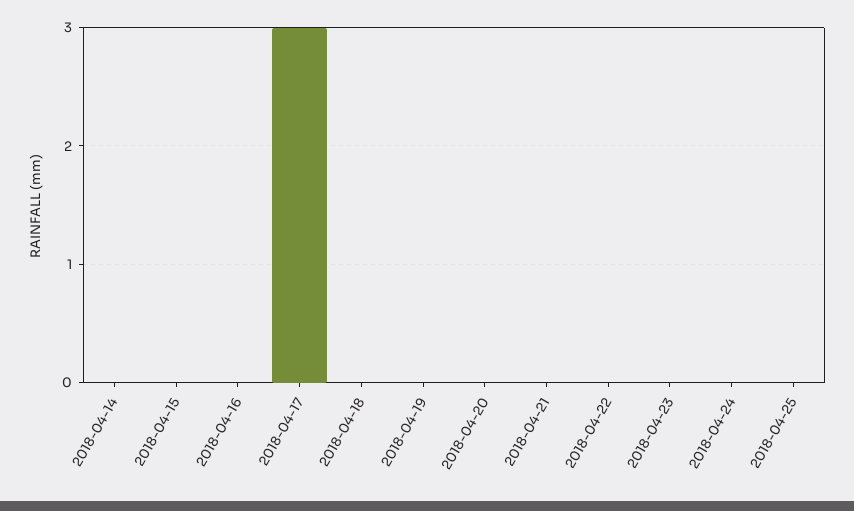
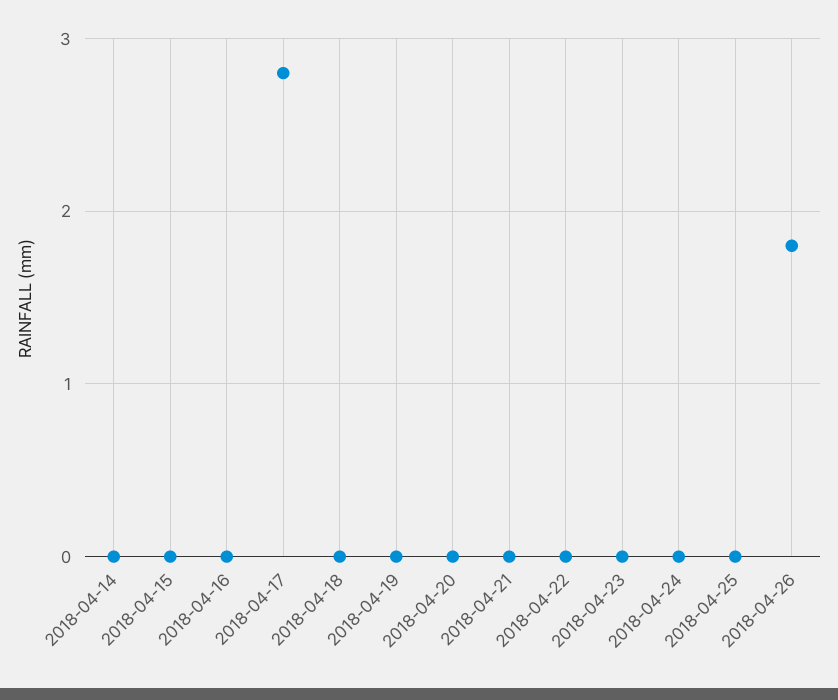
2018-04-17: 3 -> 2.8
2018-04-26: none -> 1.8

